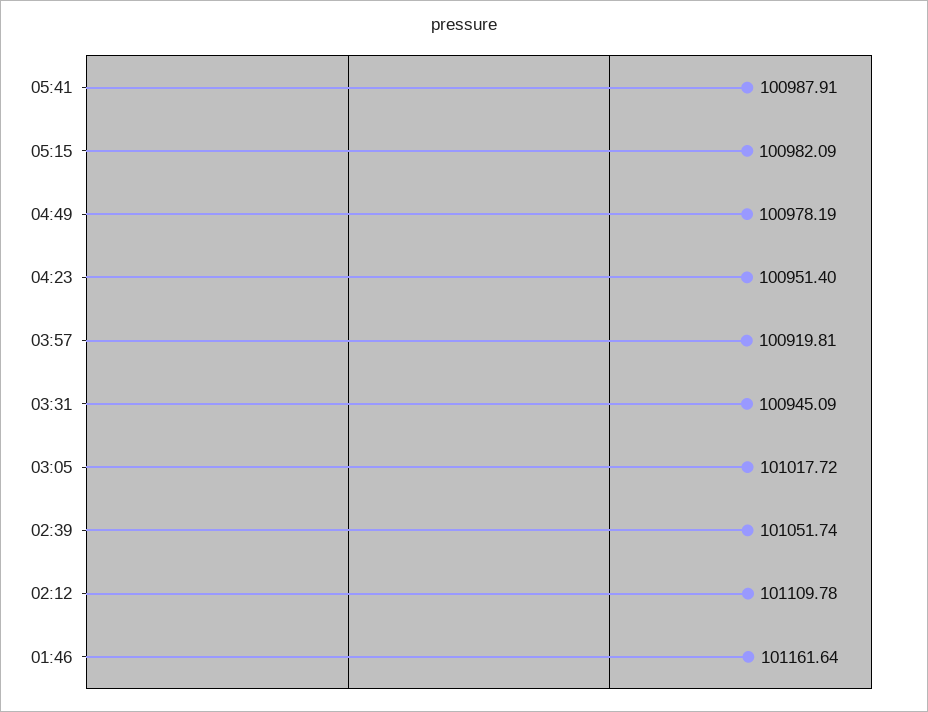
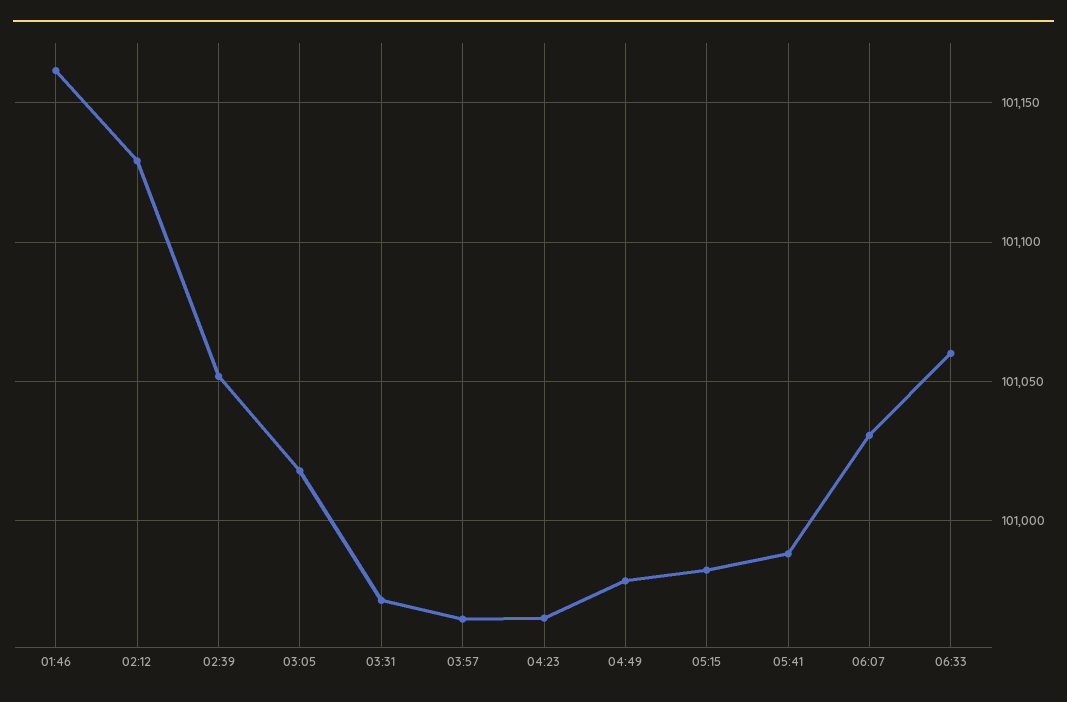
04:23: 100951.4 -> 100965
03:57: 100919.81 -> 100965
03:31: 100945.09 -> 100970
02:12: 101109.78 -> 101130
06:07: none -> 101030
06:33: none -> 101060

